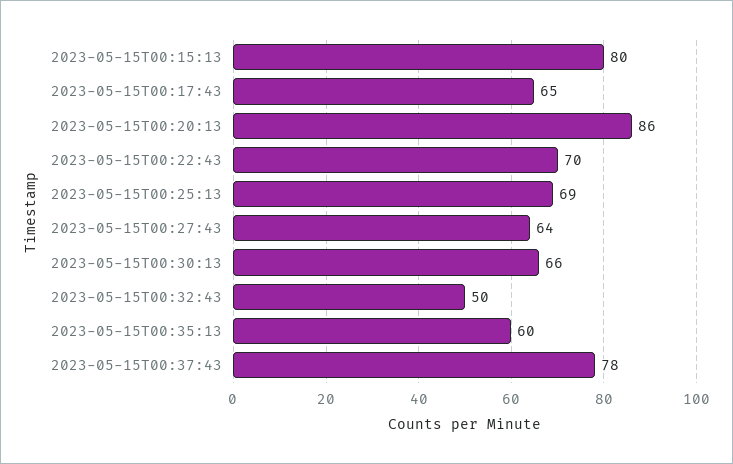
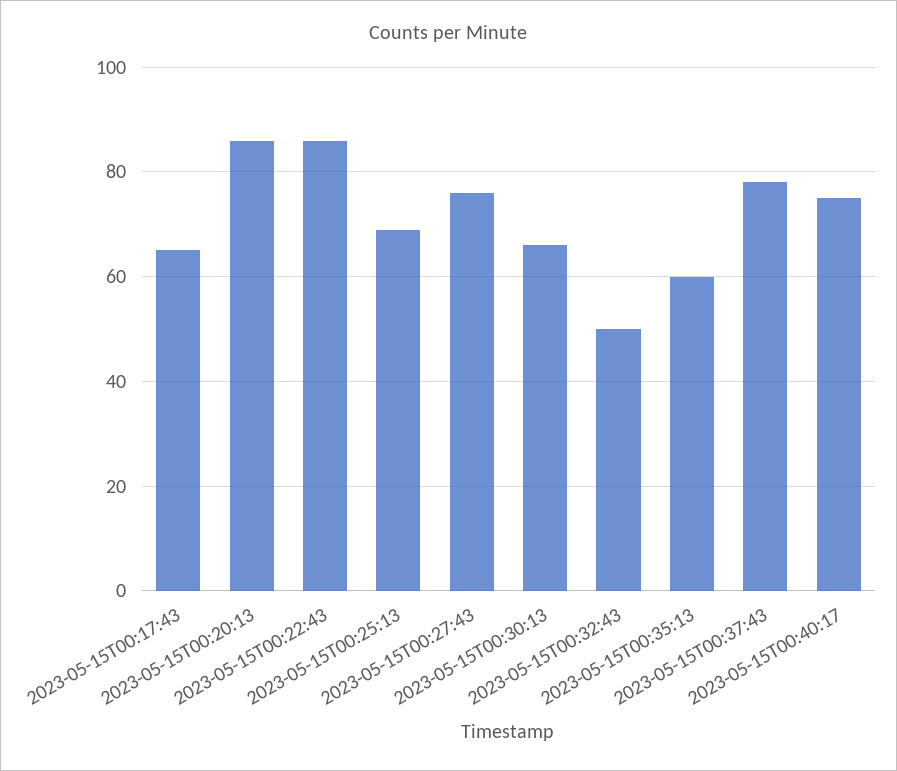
2023-05-15T00:15:13: 80 -> none
2023-05-15T00:22:43: 70 -> 85
2023-05-15T00:27:43: 64 -> 75
2023-05-15T00:40:17: none -> 75

